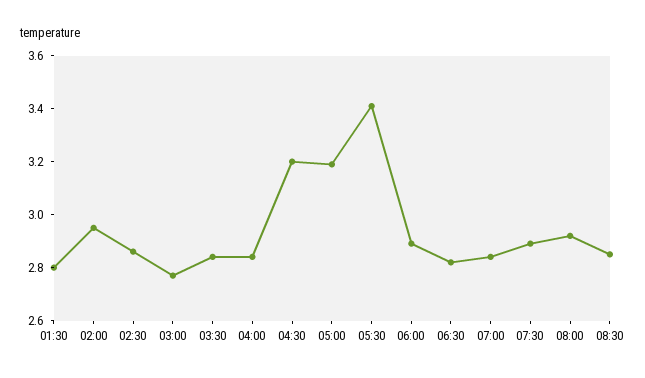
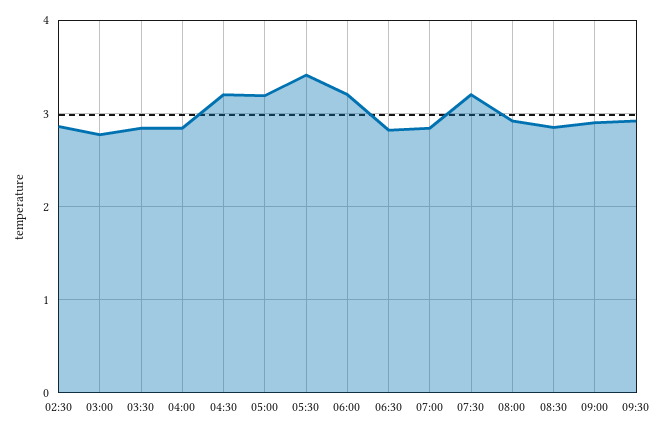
01:30: 2.8 -> none
02:00: 2.95 -> none
06:00: 2.9 -> 3.2
07:30: 2.9 -> 3.2
09:00: none -> 2.9
09:30: none -> 2.9

